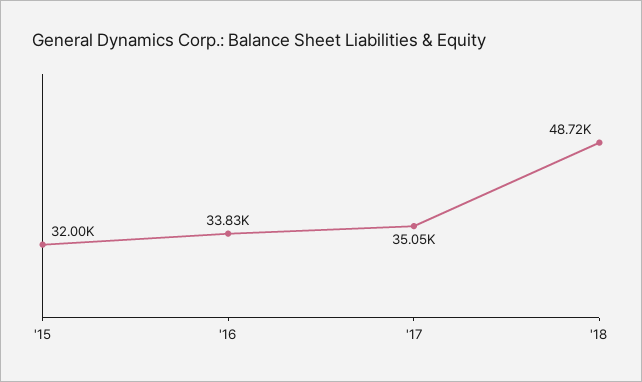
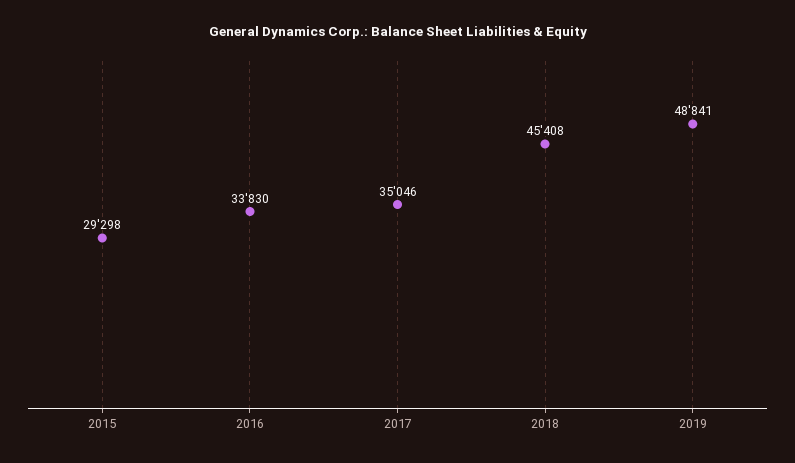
'15: 32000 -> 29298
'18: 48720 -> 45408
2019: none -> 48841

